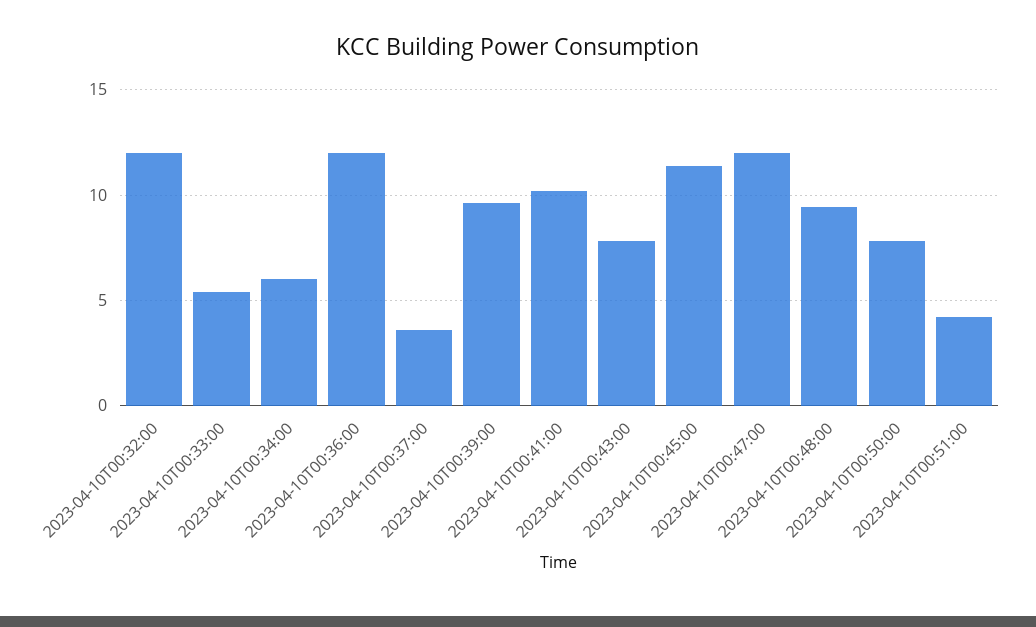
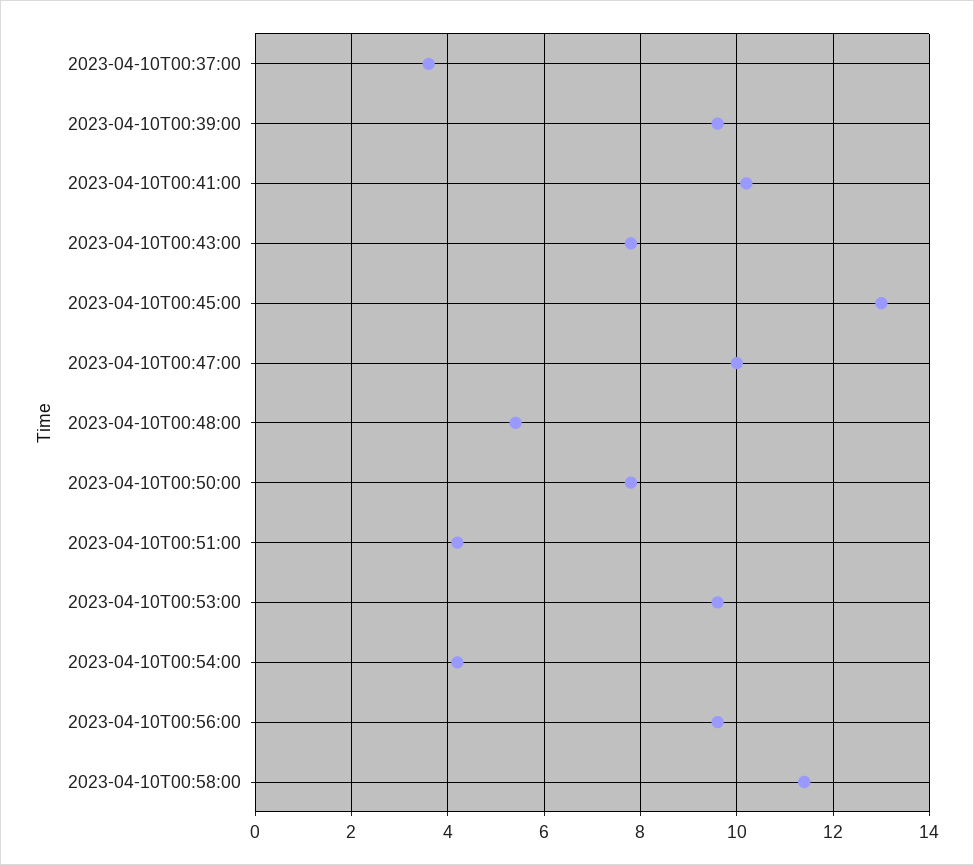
2023-04-10T00:32:00: 12 -> none
2023-04-10T00:33:00: 5.5 -> none
2023-04-10T00:34:00: 6 -> none
2023-04-10T00:36:00: 12 -> none
2023-04-10T00:45:00: 11.5 -> 13
2023-04-10T00:47:00: 12 -> 10
2023-04-10T00:48:00: 9.5 -> 5.4
2023-04-10T00:53:00: none -> 9.6
2023-04-10T00:54:00: none -> 4.2
2023-04-10T00:56:00: none -> 9.6
2023-04-10T00:58:00: none -> 11.4

